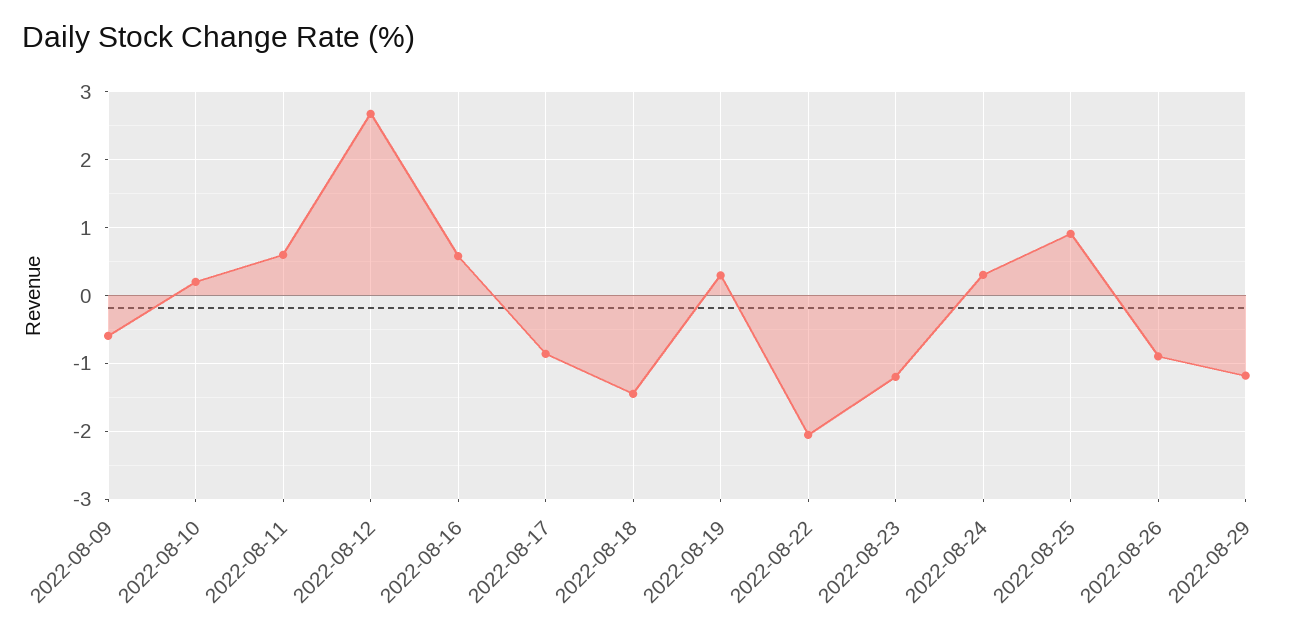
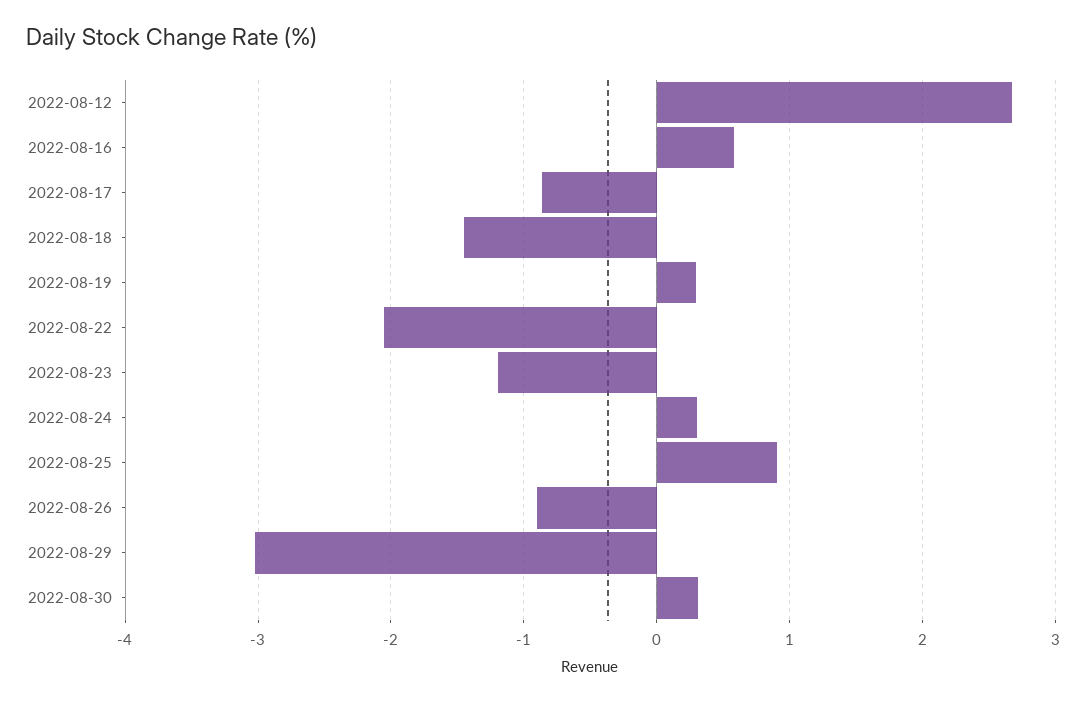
2022-08-09: -0.6 -> none
2022-08-10: 0.2 -> none
2022-08-11: 0.6 -> none
2022-08-29: -1.2 -> -3
2022-08-30: none -> 0.3

